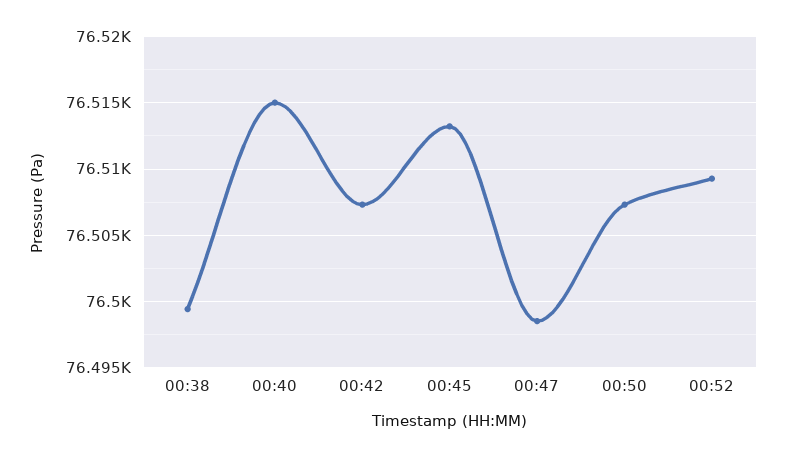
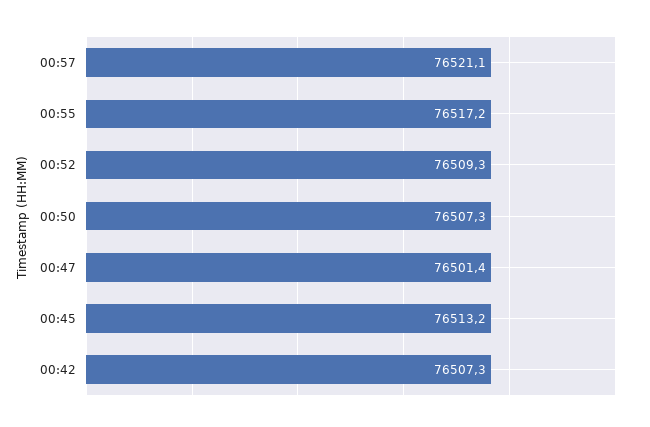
00:38: 76499.5 -> none
00:40: 76515 -> none
00:47: 76498.5 -> 76501.4
00:57: none -> 76521.1
00:55: none -> 76517.2

